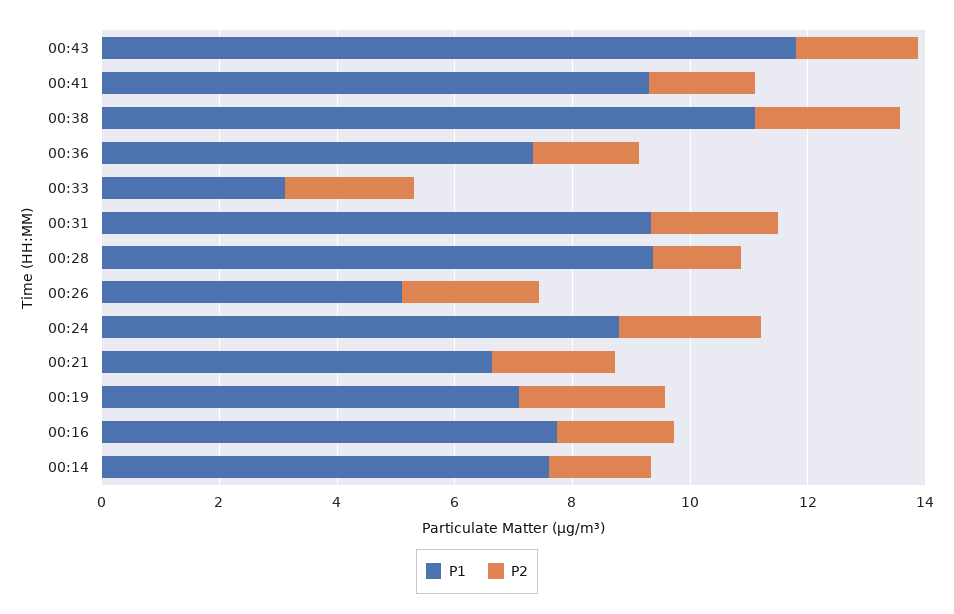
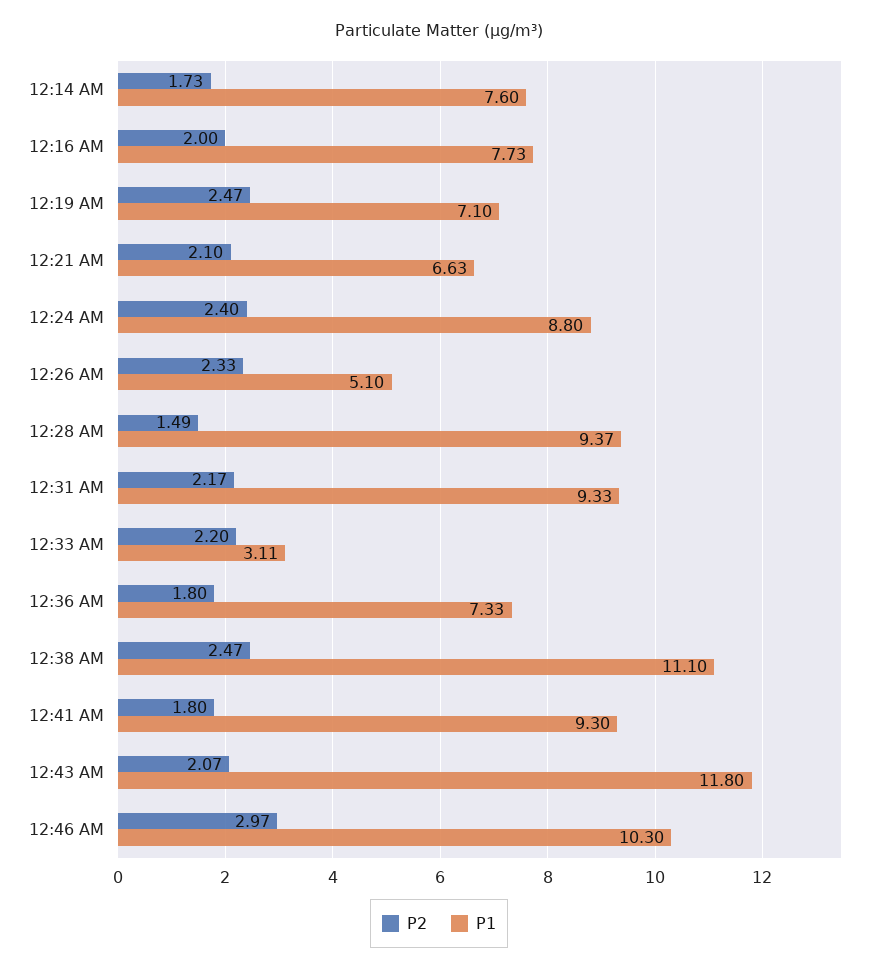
P2, 12:46 AM: none -> 2.97
P1, 12:46 AM: none -> 10.3

